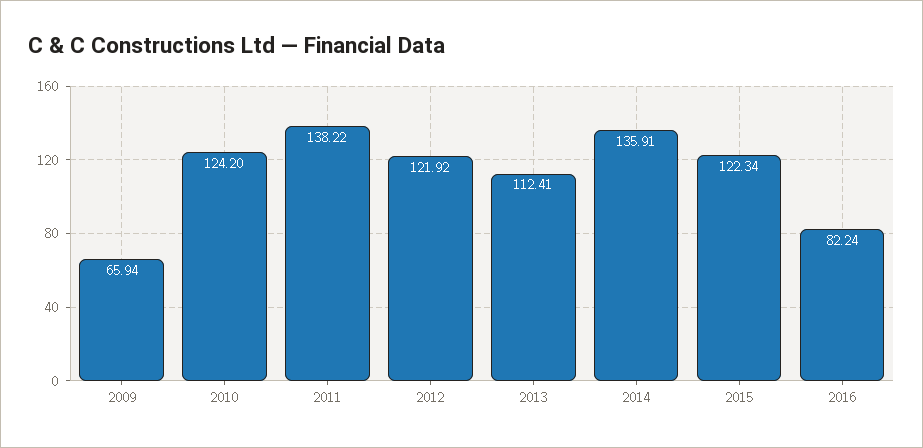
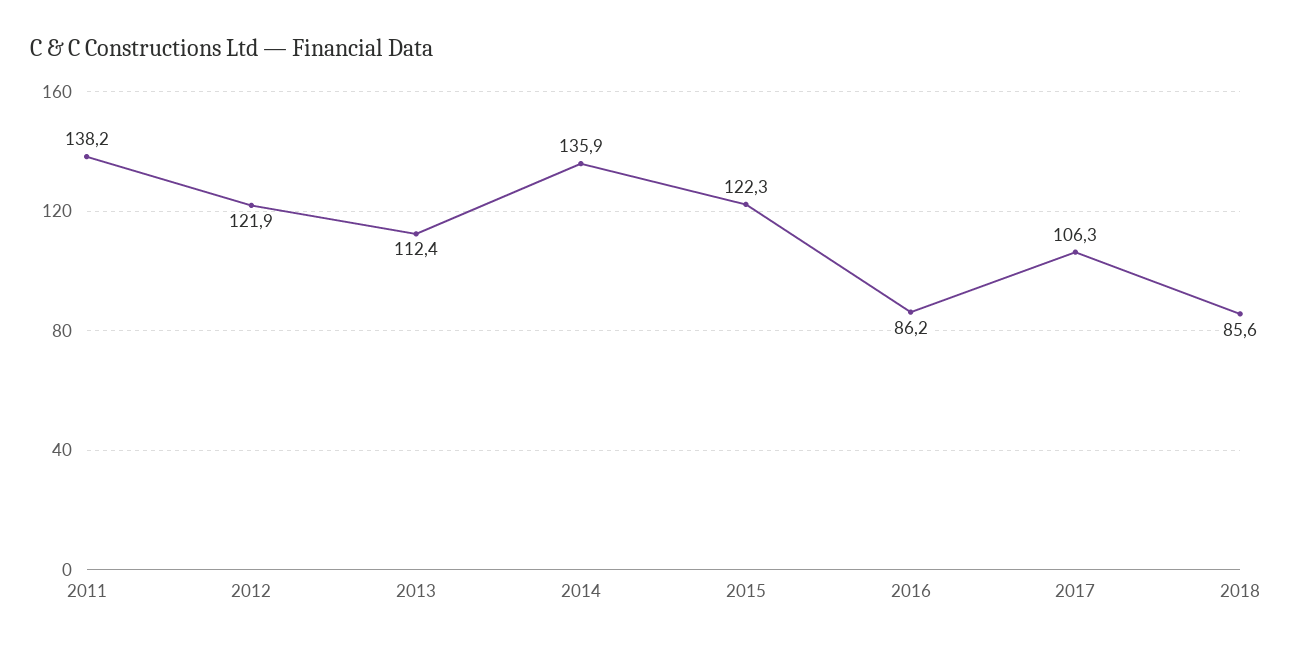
2009: 65.94 -> none
2010: 124.2 -> none
2016: 82.24 -> 86.2
2017: none -> 106.3
2018: none -> 85.6

